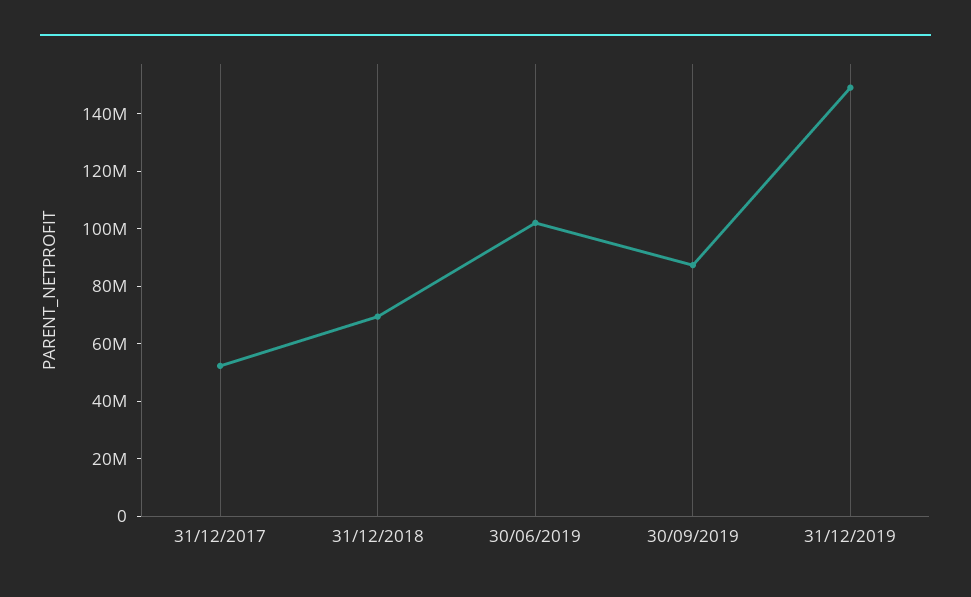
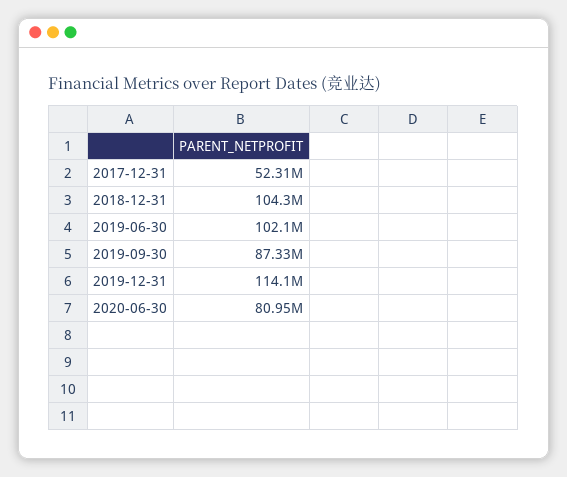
31/12/2018: 70000000 -> 104300000
31/12/2019: 150000000 -> 114100000
2020-06-30: none -> 80950000

